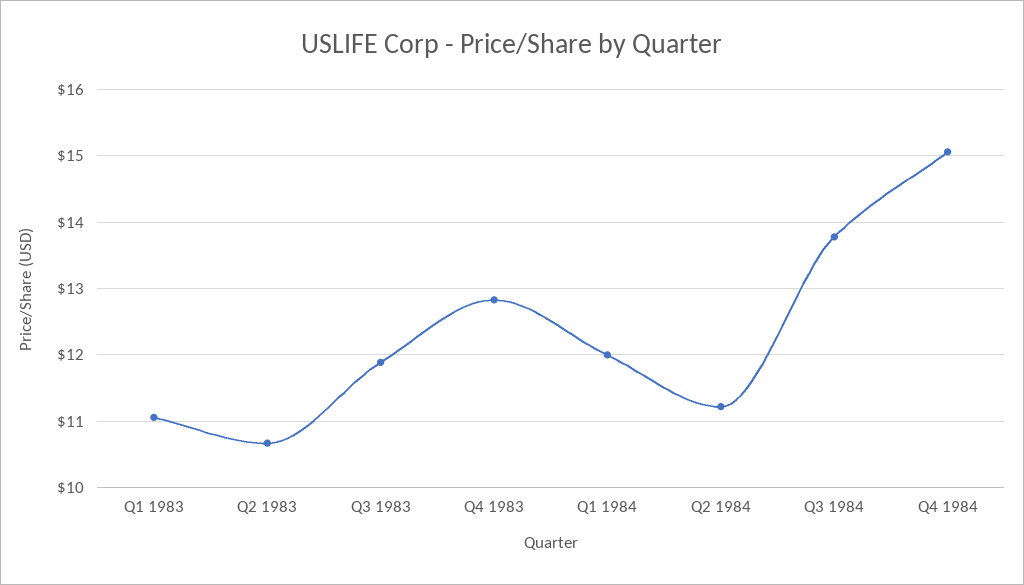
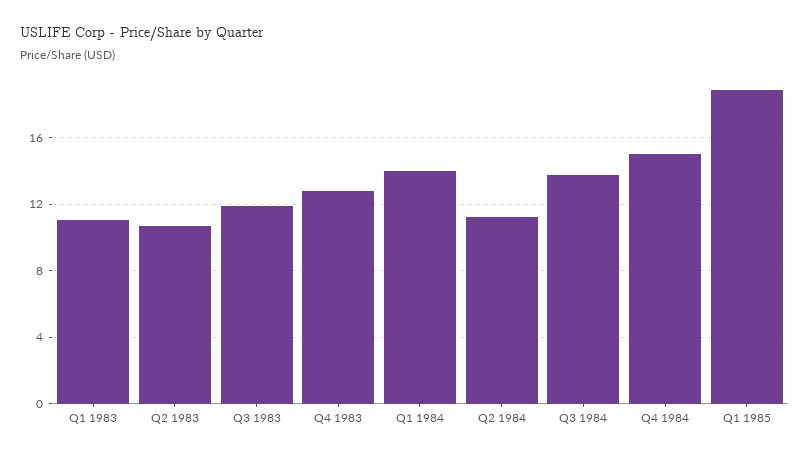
Q1 1984: 12 -> 14
Q1 1985: none -> 19

